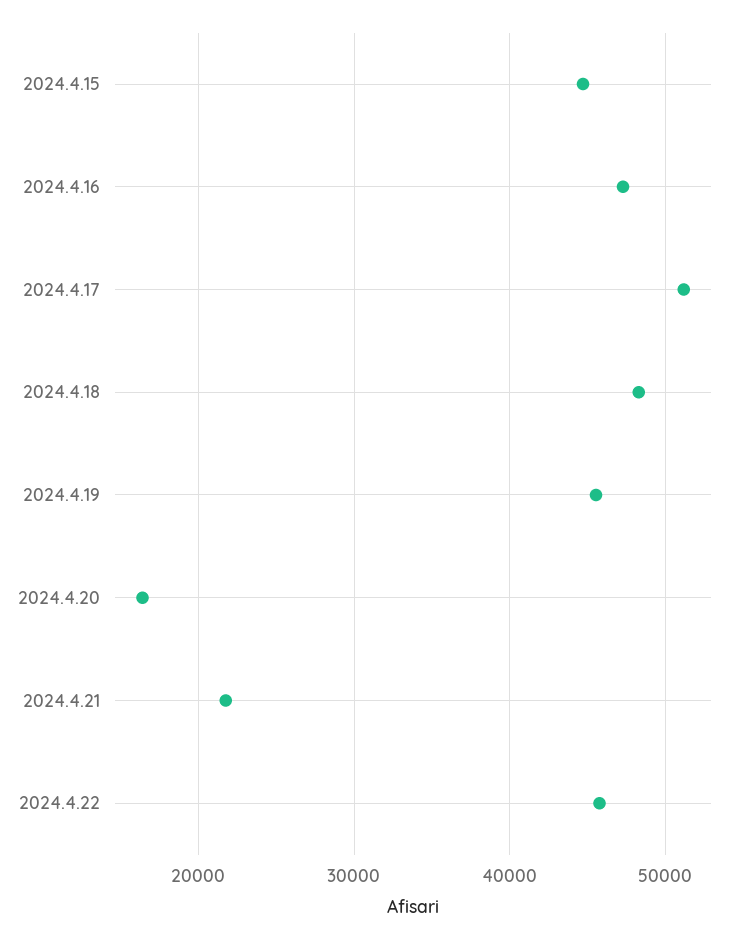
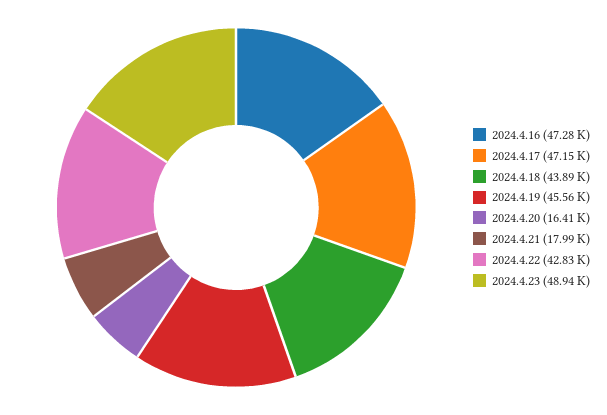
2024.4.15: 45000 -> none
2024.4.17: 51000 -> 47150
2024.4.18: 48000 -> 43890
2024.4.21: 22000 -> 17990
2024.4.22: 46000 -> 42830
2024.4.23: none -> 48940

